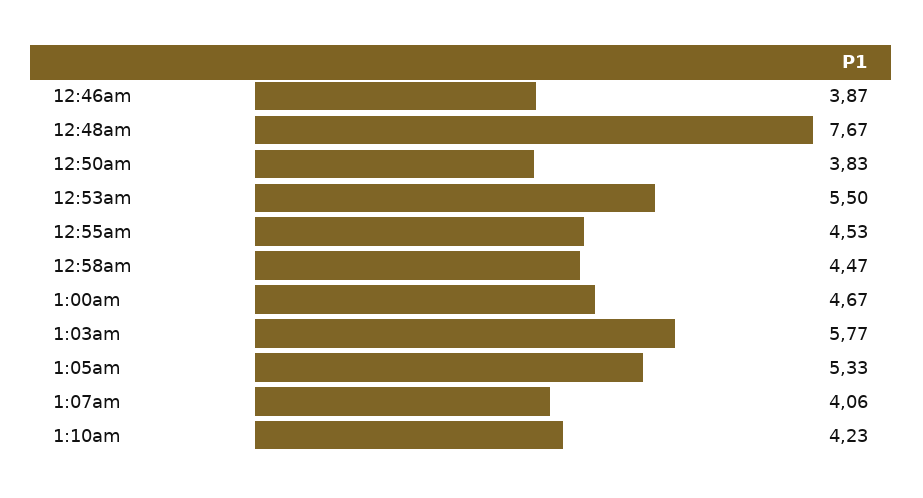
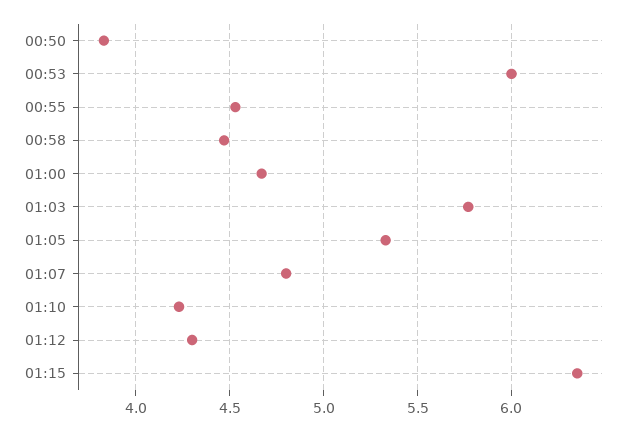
12:46am: 3.87 -> none
12:48am: 7.67 -> none
12:53am: 5.5 -> 6
1:07am: 4.06 -> 4.8
01:12: none -> 4.3
01:15: none -> 6.35

